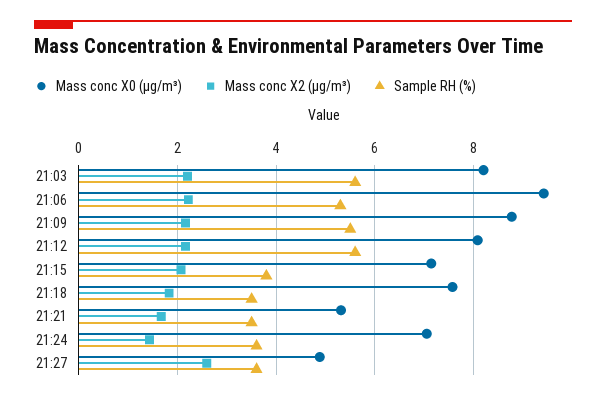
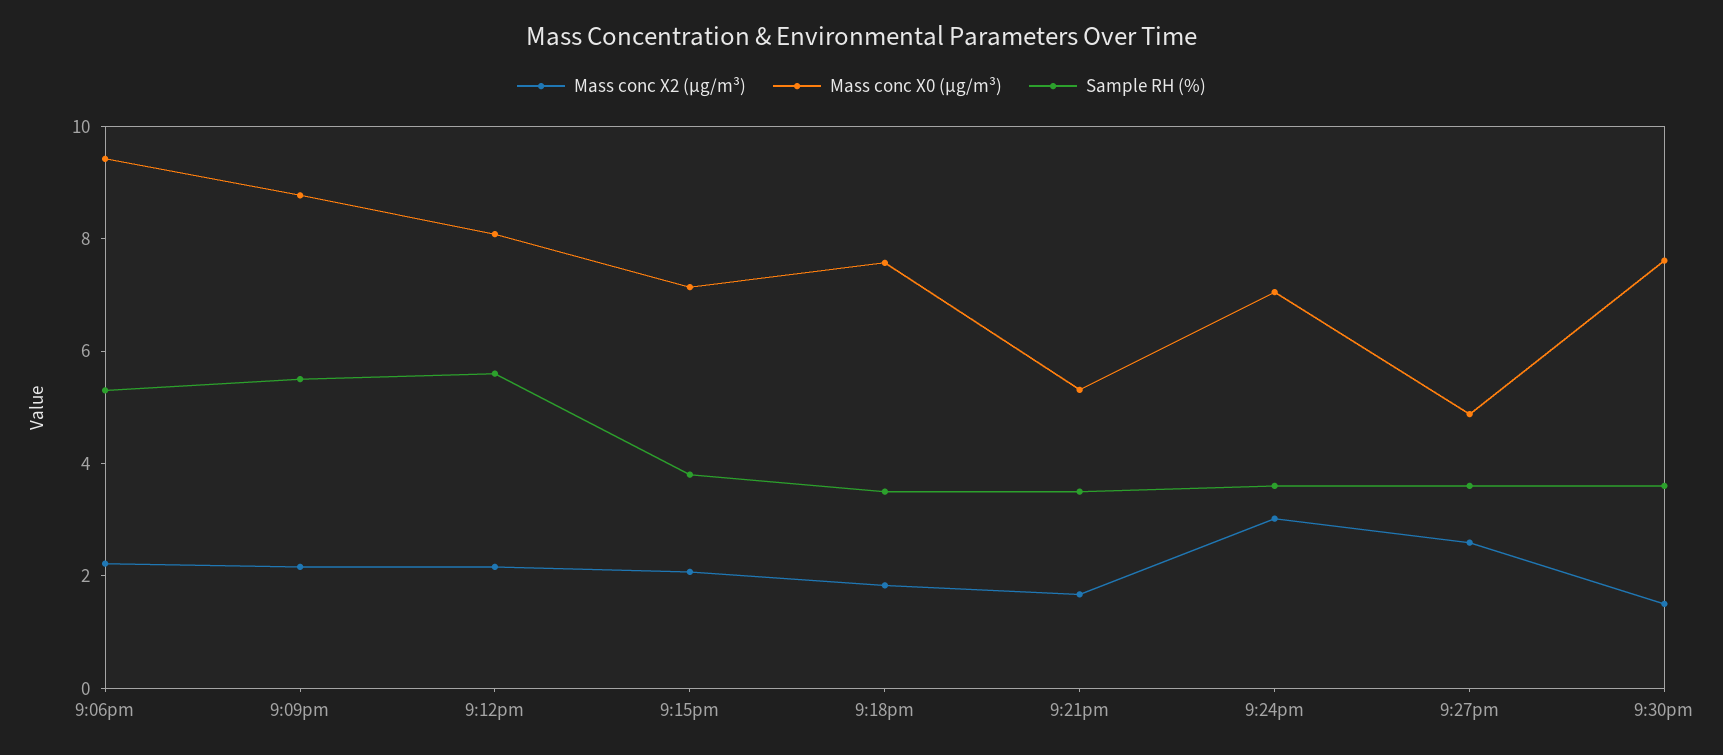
Mass conc X0 (μg/m³), 21:03: 8.2 -> none
Mass conc X2 (μg/m³), 21:03: 2.2 -> none
Sample RH (%), 21:03: 5.6 -> none
Mass conc X2 (μg/m³), 21:24: 1.4 -> 3
Mass conc X2 (μg/m³), 9:30pm: none -> 1.5
Mass conc X0 (μg/m³), 9:30pm: none -> 7.5
Sample RH (%), 9:30pm: none -> 3.5

